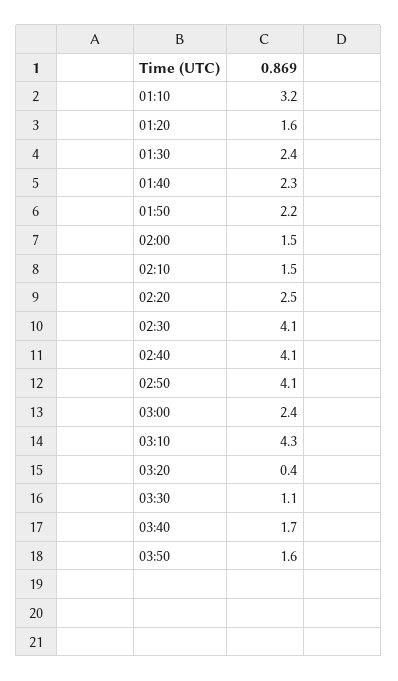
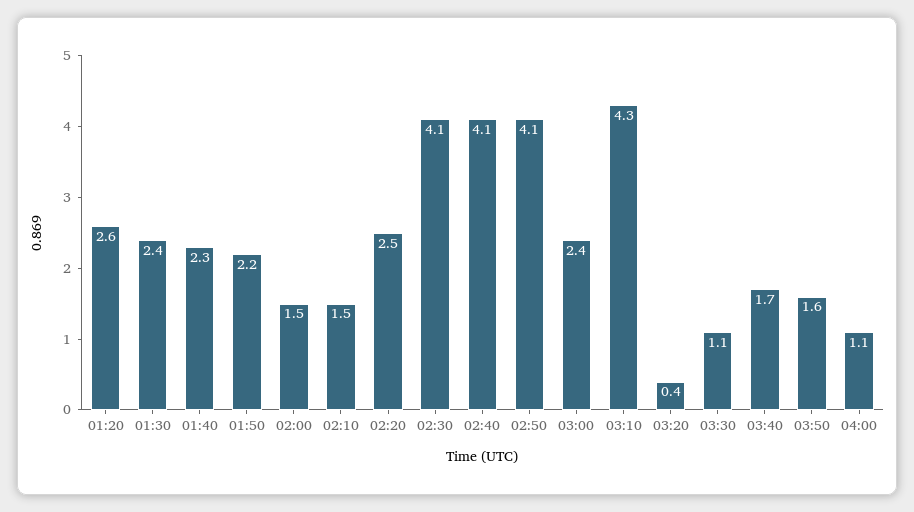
01:10: 3.2 -> none
01:20: 1.6 -> 2.6
04:00: none -> 1.1

